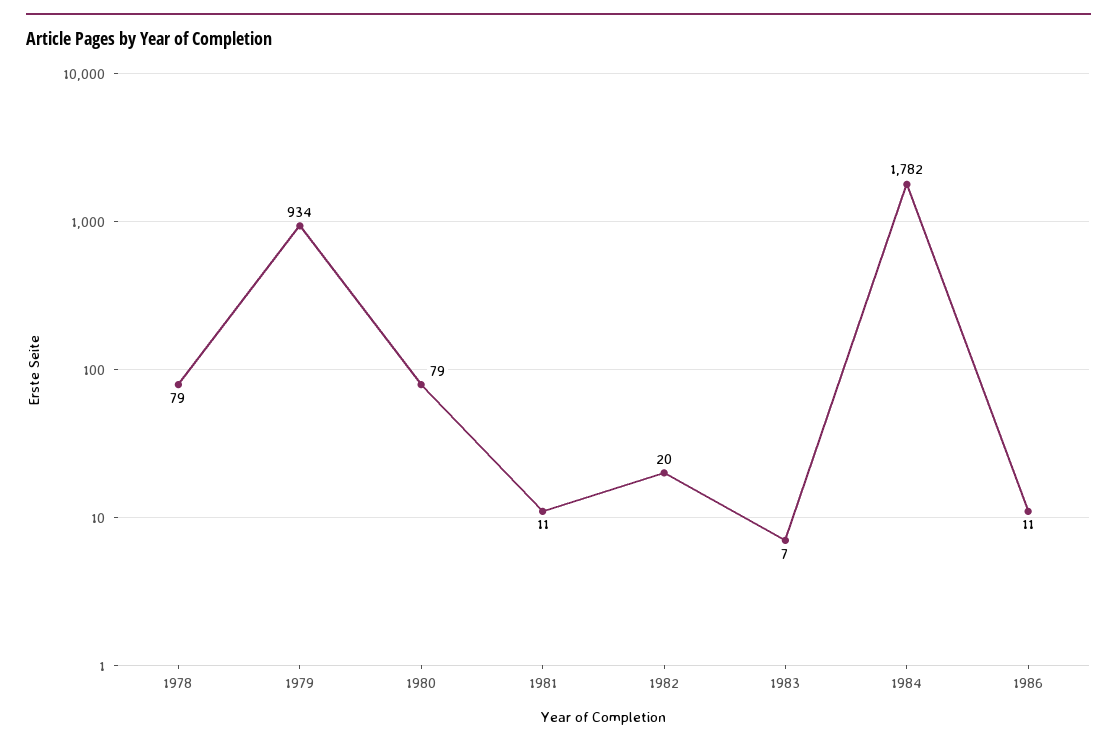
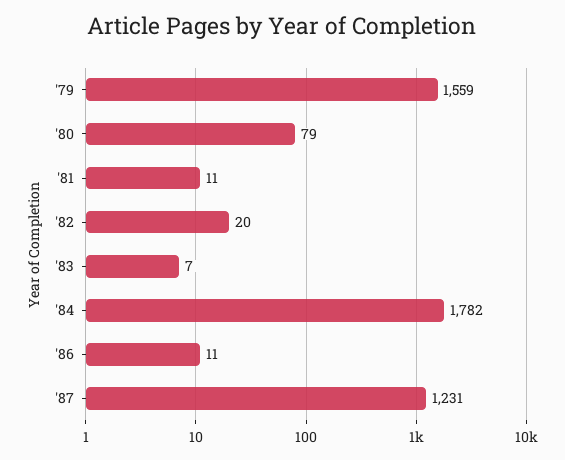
1978: 79 -> none
1979: 934 -> 1559
'87: none -> 1231

